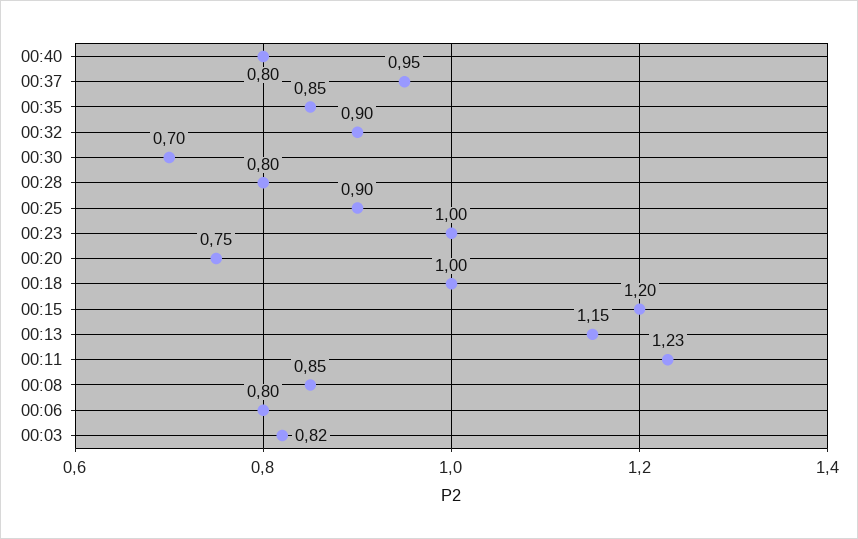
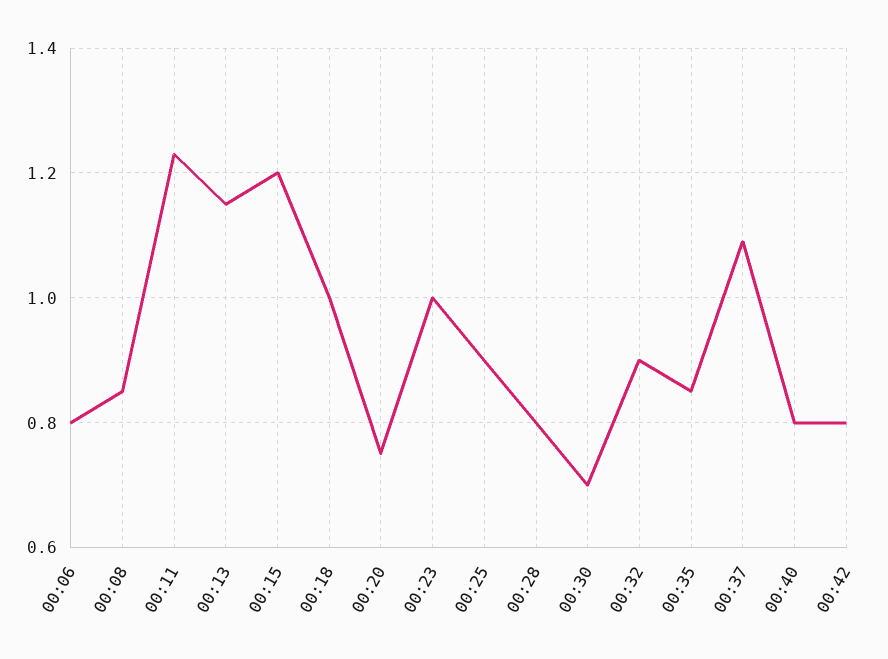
00:37: 0.95 -> 1.1
00:03: 0.82 -> none
00:42: none -> 0.8

